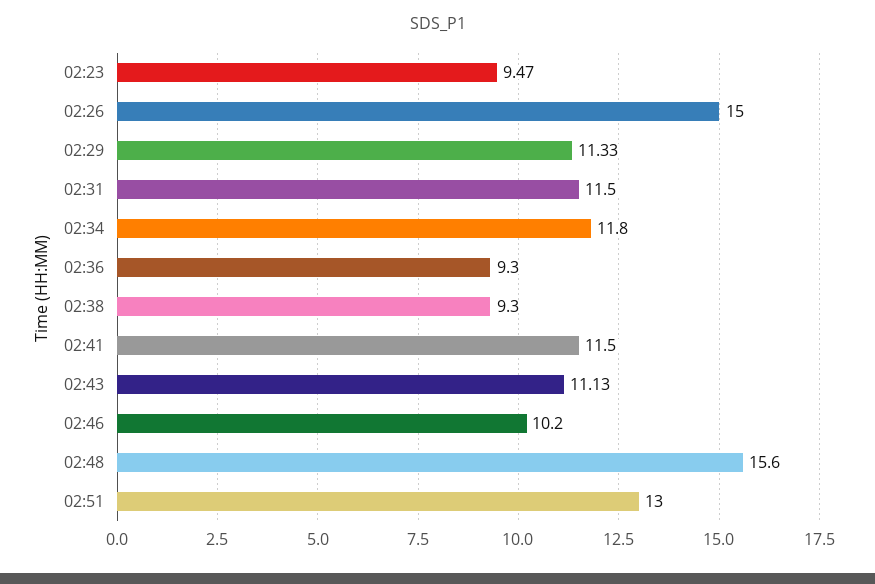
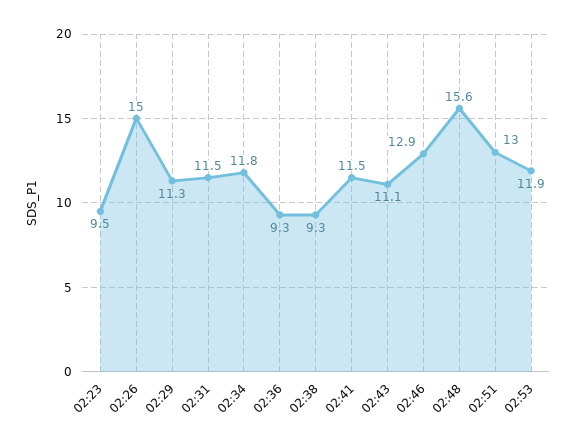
02:46: 10.2 -> 12.9
02:53: none -> 11.9

